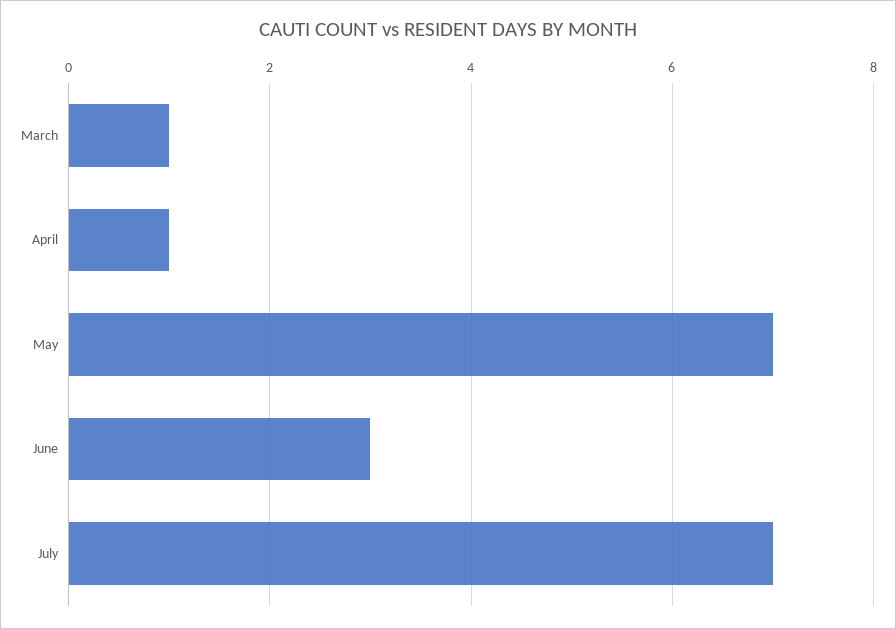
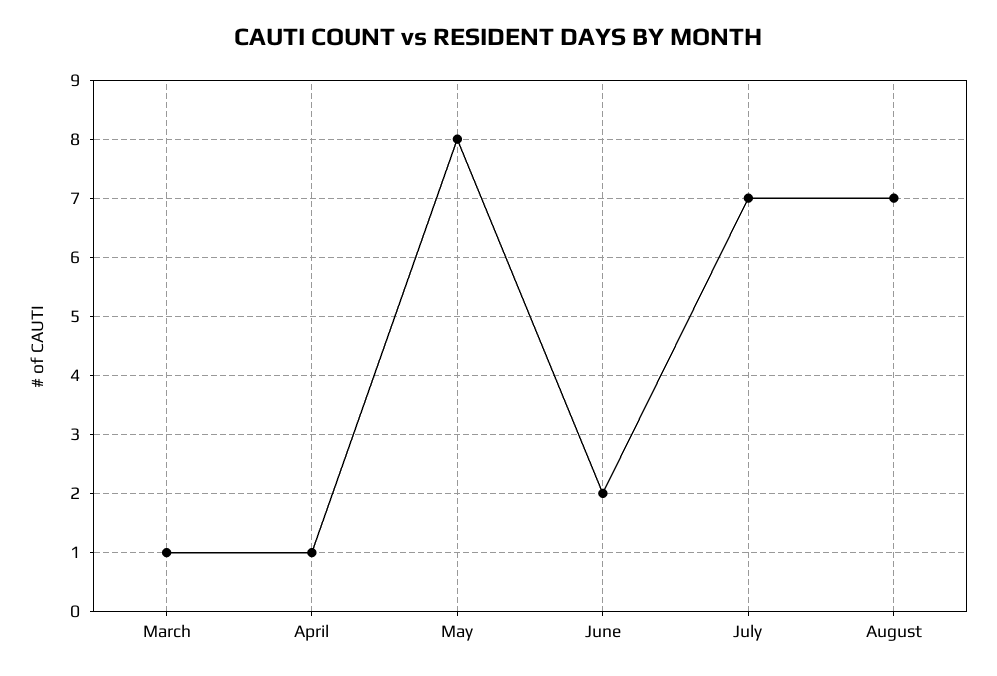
May: 7 -> 8
June: 3 -> 2
August: none -> 7

